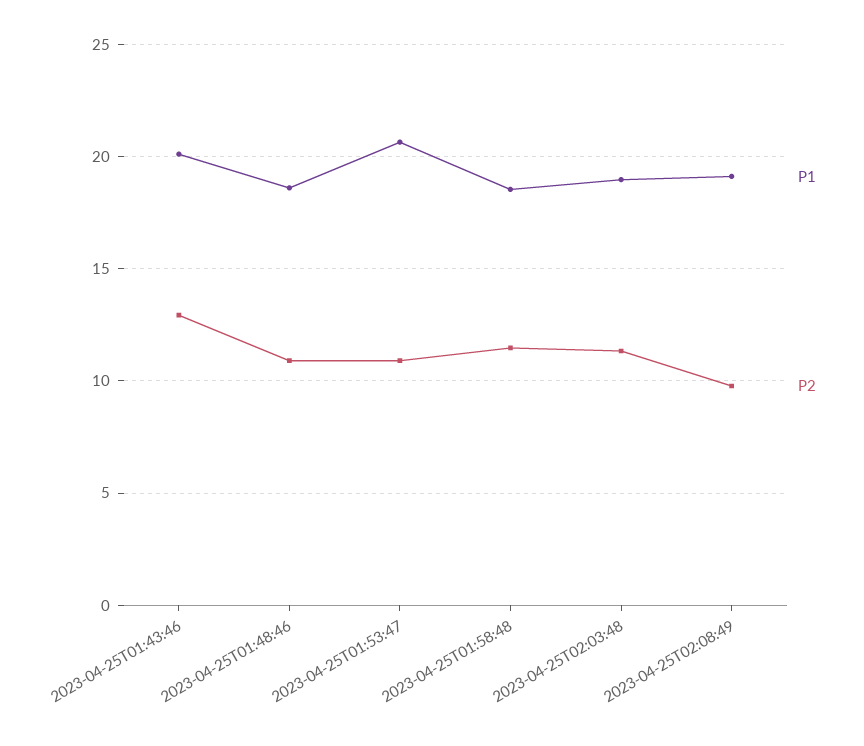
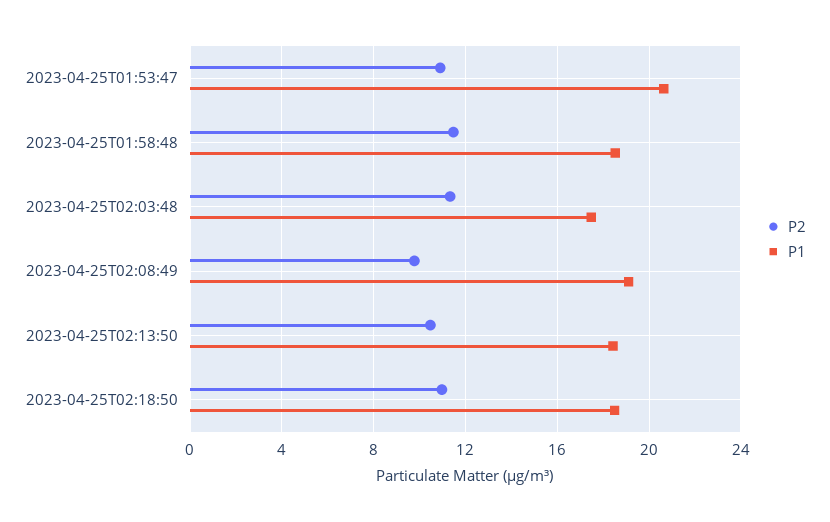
P1, 2023-04-25T01:43:46: 20 -> none
P2, 2023-04-25T01:43:46: 13 -> none
P1, 2023-04-25T01:48:46: 18.5 -> none
P2, 2023-04-25T01:48:46: 11 -> none
P1, 2023-04-25T02:03:48: 19 -> 17.5
P2, 2023-04-25T02:13:50: none -> 10.5
P1, 2023-04-25T02:13:50: none -> 18.5
P2, 2023-04-25T02:18:50: none -> 11
P1, 2023-04-25T02:18:50: none -> 18.5

